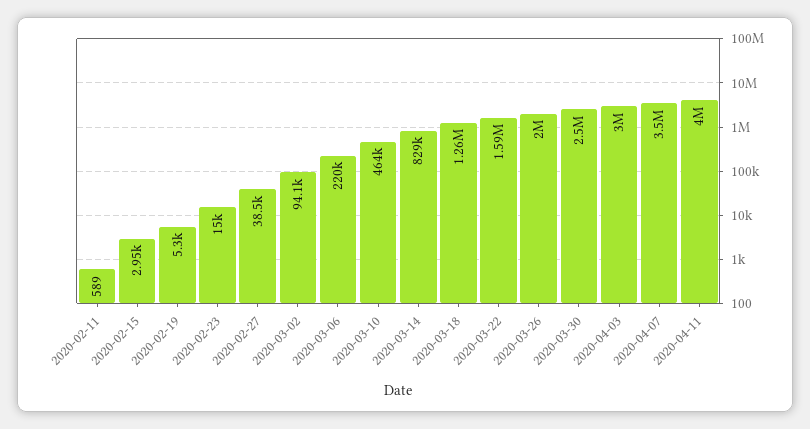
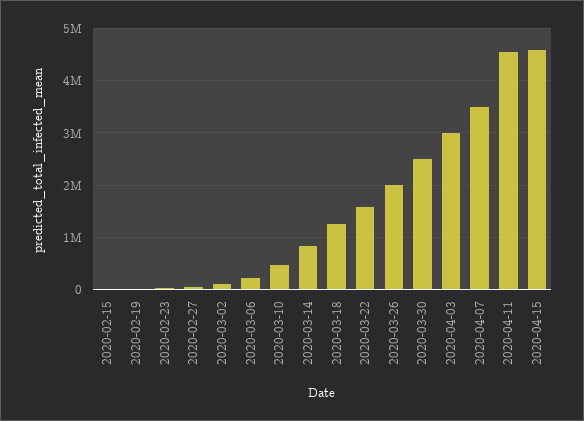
2020-02-11: 589 -> none
2020-04-11: 4000000 -> 4600000
2020-04-15: none -> 4600000

